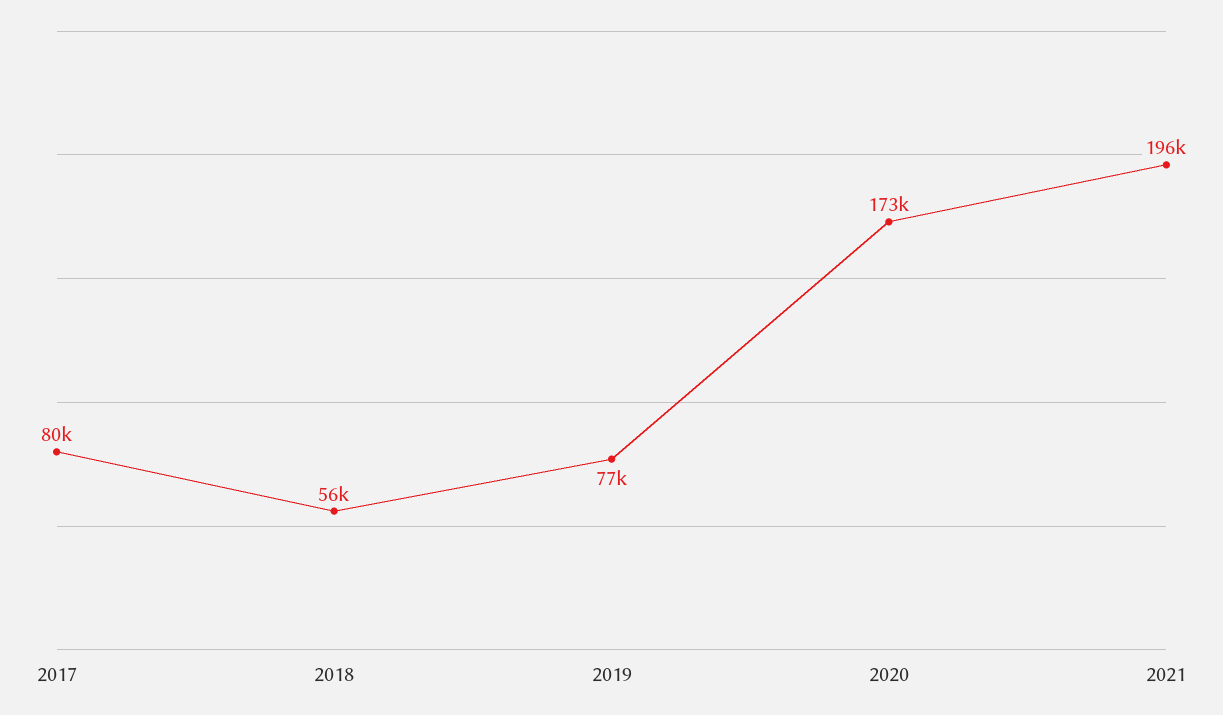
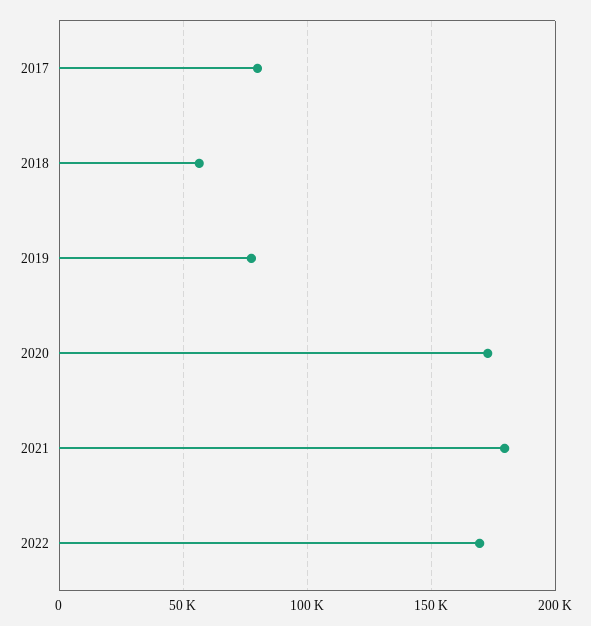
2021: 196000 -> 180000
2022: none -> 170000

